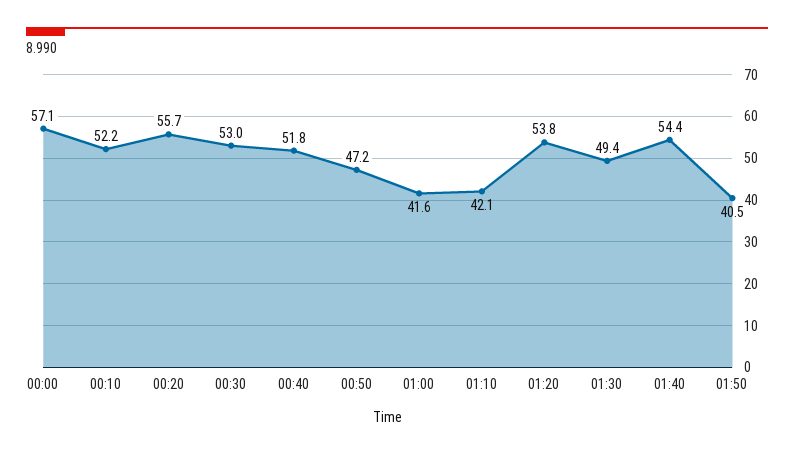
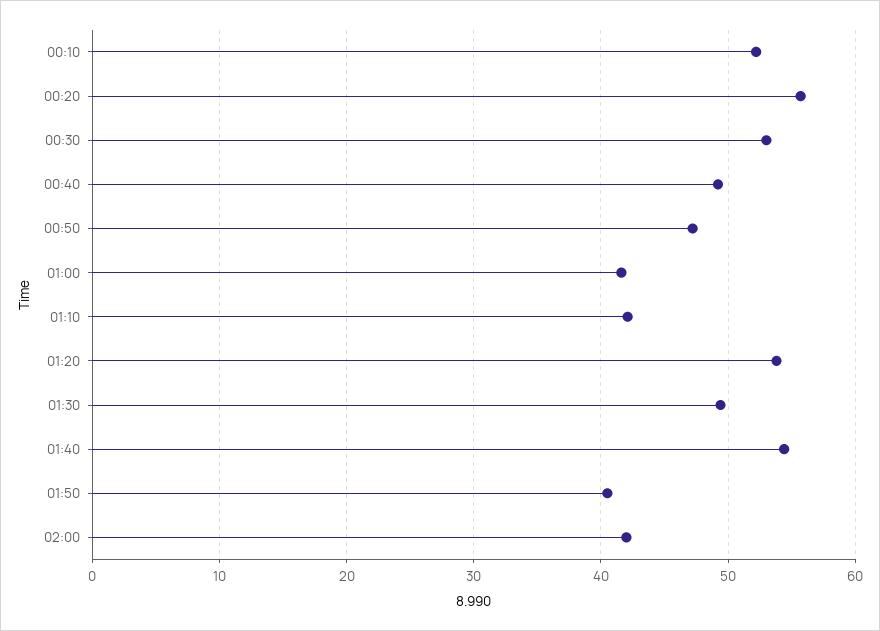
00:00: 57.1 -> none
00:40: 51.8 -> 49
02:00: none -> 42

